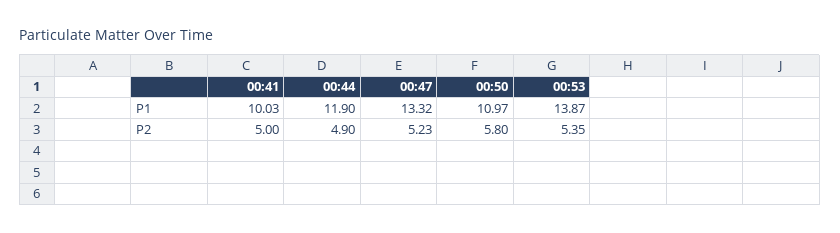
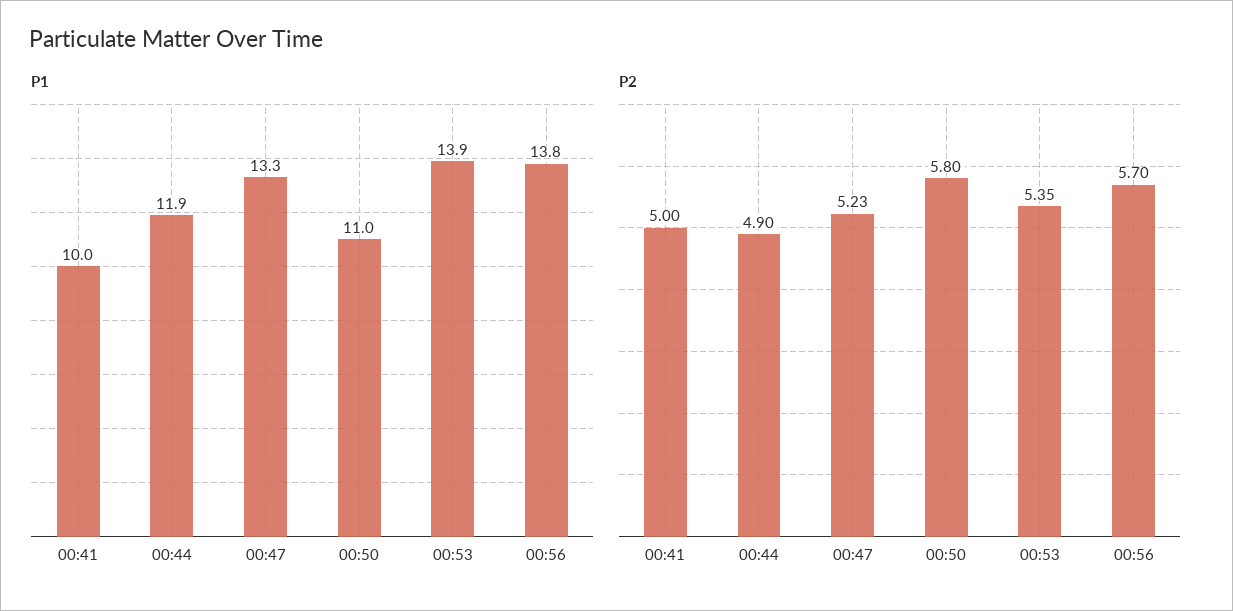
P1, 00:56: none -> 13.8
P2, 00:56: none -> 5.7

